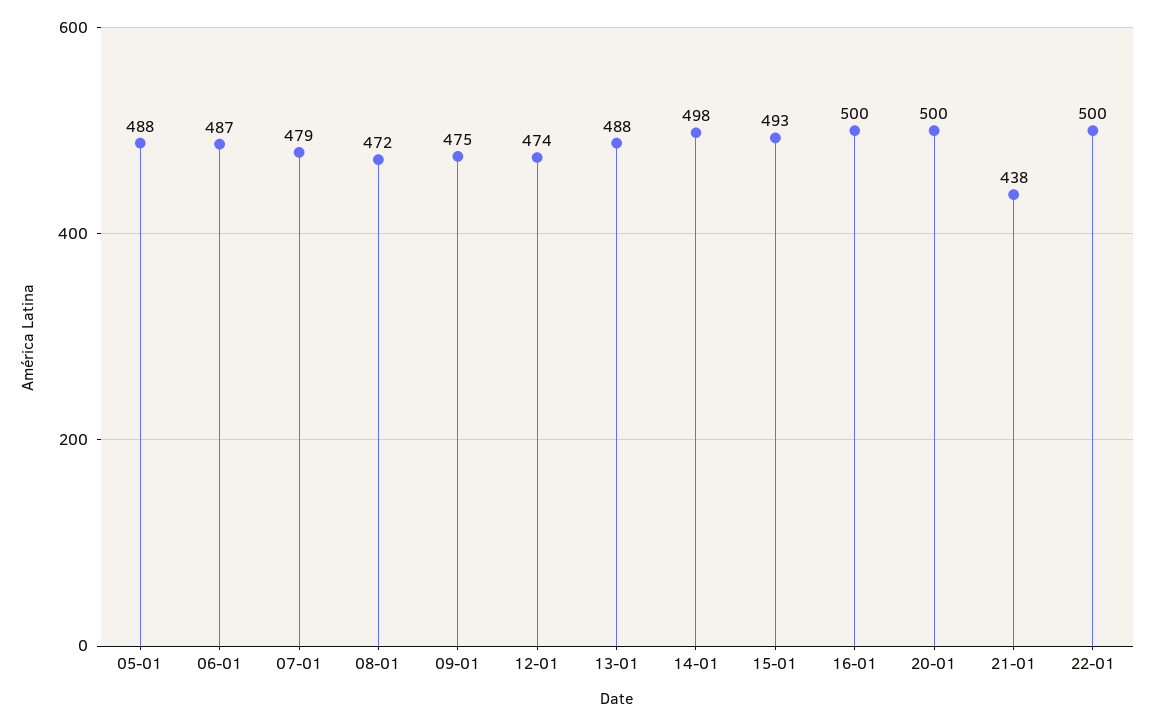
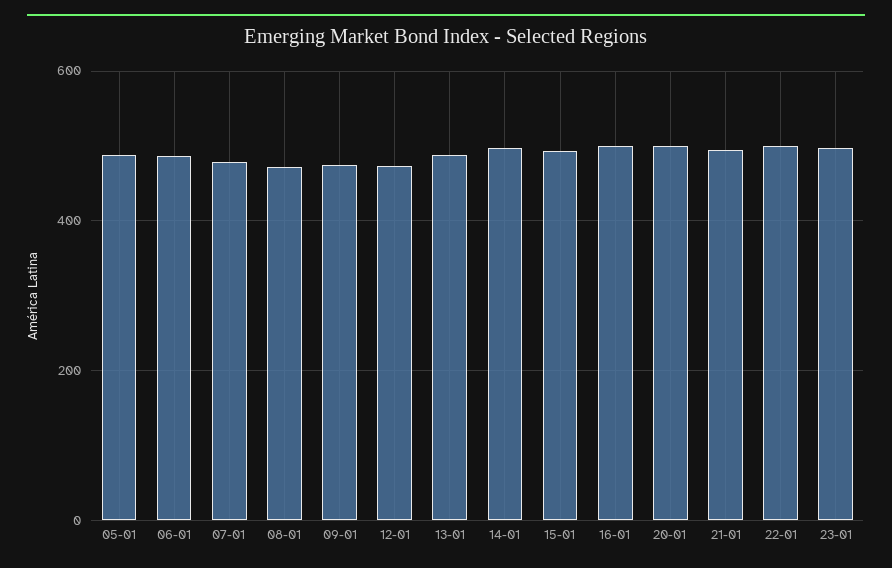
21-01: 438 -> 500
23-01: none -> 500

